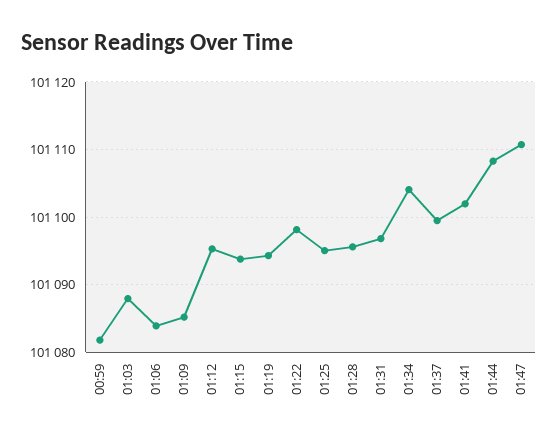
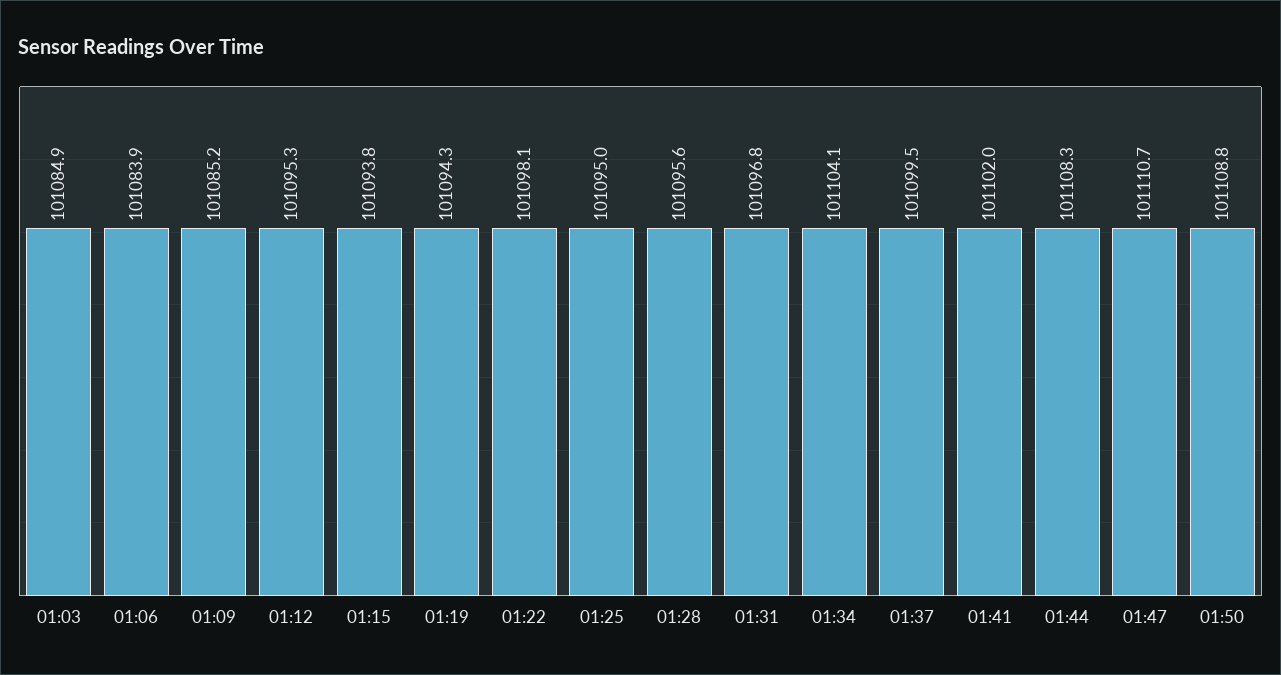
00:59: 101082 -> none
01:03: 101088 -> 101084.9
01:50: none -> 101108.8

